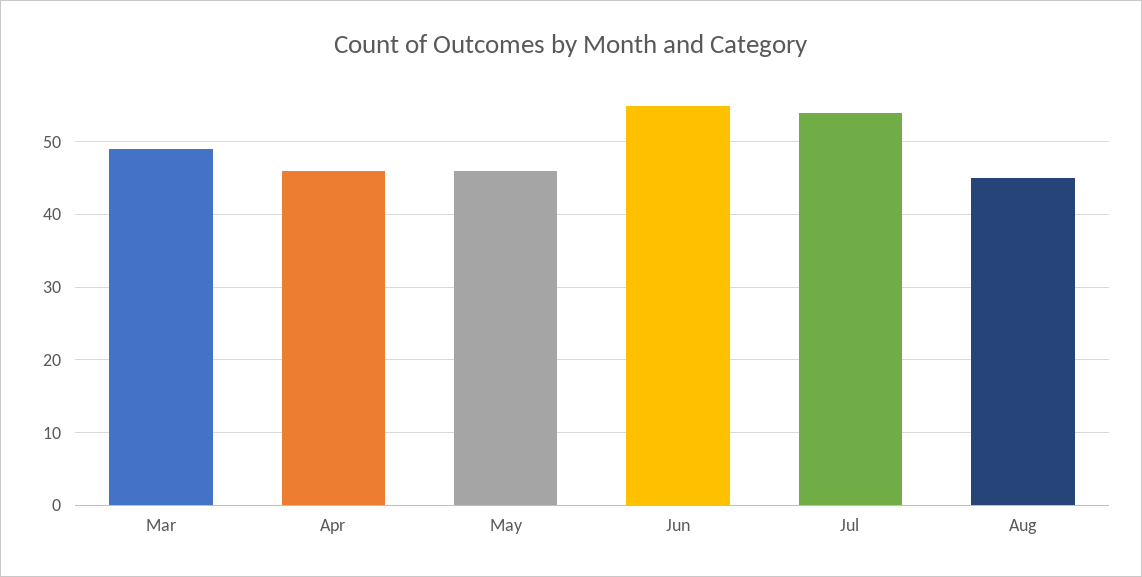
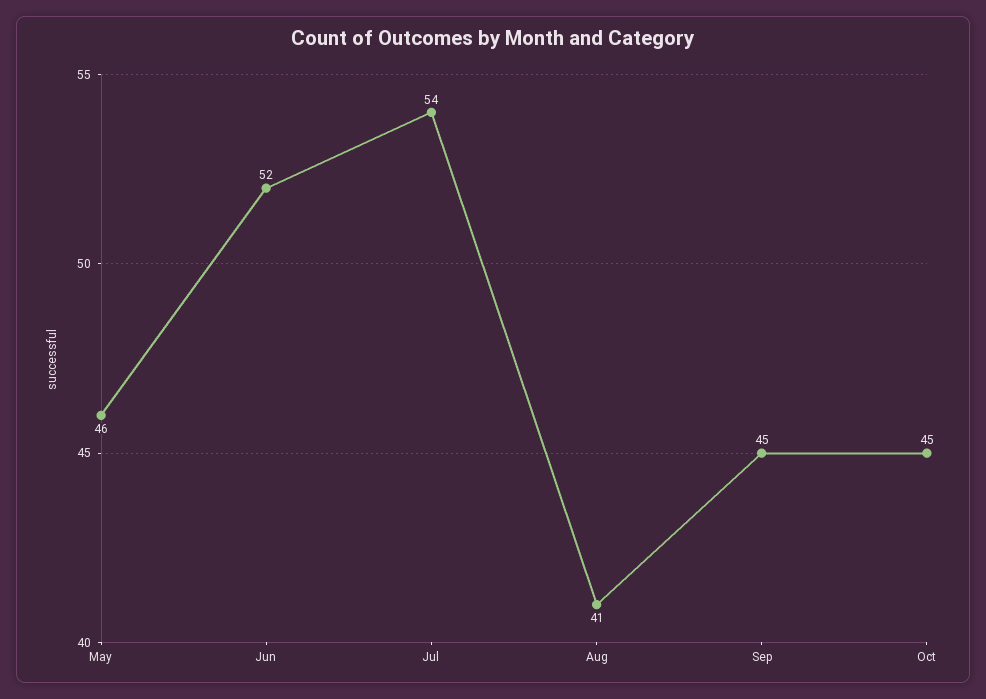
Mar: 49 -> none
Apr: 46 -> none
Jun: 55 -> 52
Aug: 45 -> 41
Sep: none -> 45
Oct: none -> 45

